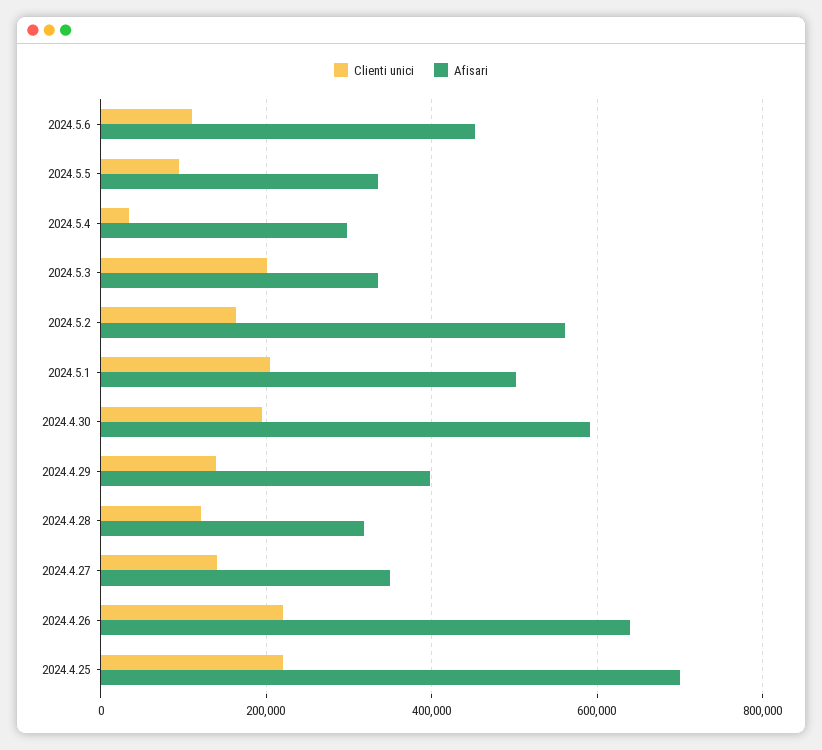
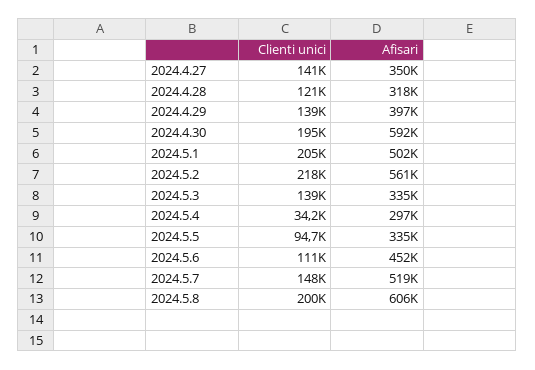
Clienti unici, 2024.5.3: 200000 -> 139000
Clienti unici, 2024.5.2: 160000 -> 218000
Clienti unici, 2024.4.26: 220000 -> none
Afisari, 2024.4.26: 640000 -> none
Clienti unici, 2024.4.25: 220000 -> none
Afisari, 2024.4.25: 700000 -> none
Clienti unici, 2024.5.7: none -> 148000
Afisari, 2024.5.7: none -> 519000
Clienti unici, 2024.5.8: none -> 200000
Afisari, 2024.5.8: none -> 606000

